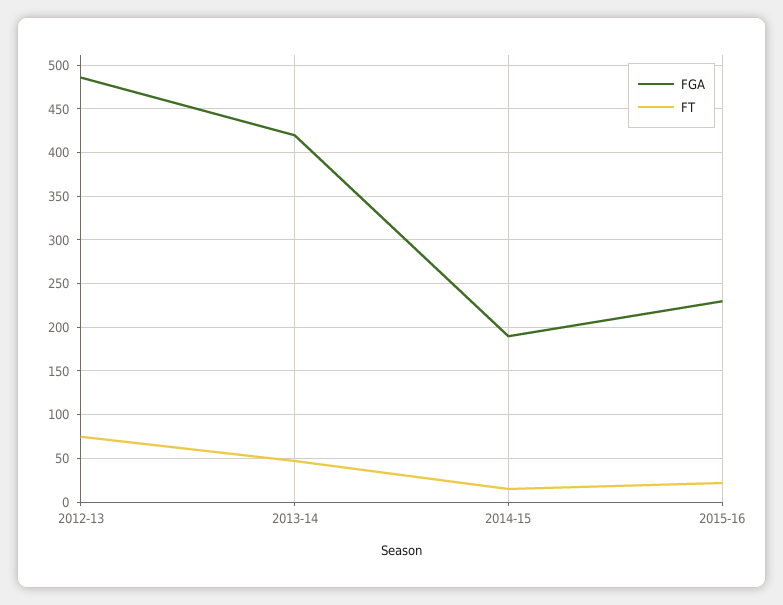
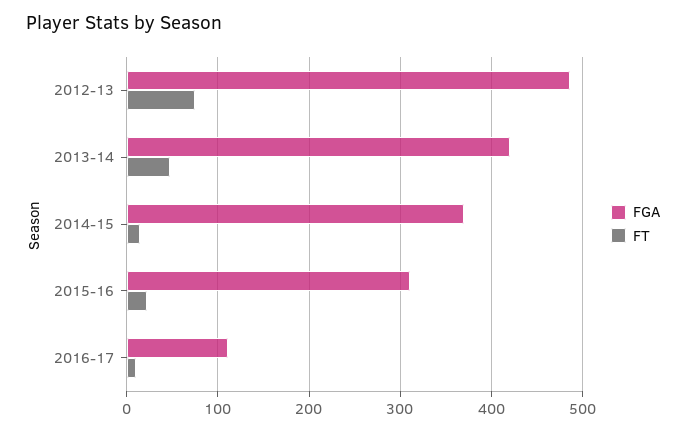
FGA, 2014-15: 190 -> 370
FGA, 2015-16: 230 -> 310
FGA, 2016-17: none -> 110
FT, 2016-17: none -> 10

